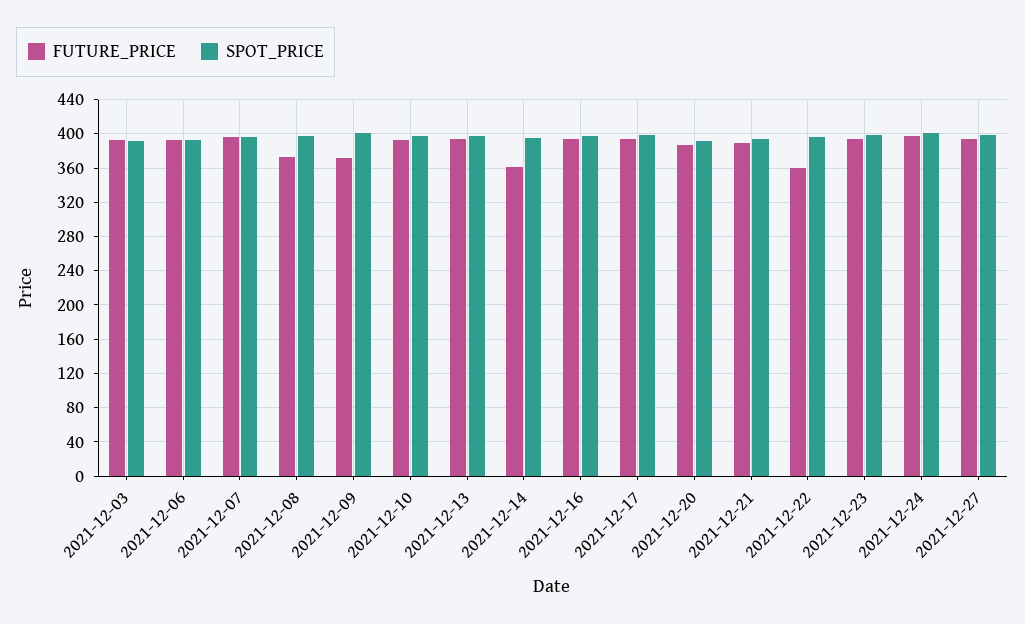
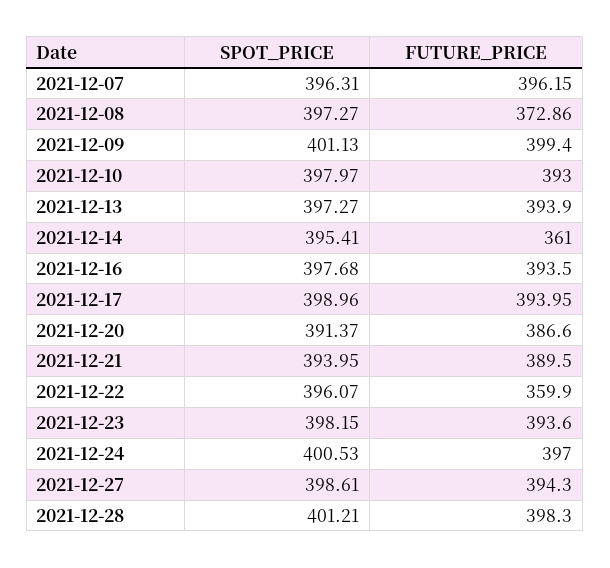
FUTURE_PRICE, 2021-12-03: 390 -> none
SPOT_PRICE, 2021-12-03: 390 -> none
FUTURE_PRICE, 2021-12-06: 390 -> none
SPOT_PRICE, 2021-12-06: 390 -> none
FUTURE_PRICE, 2021-12-09: 370 -> 399.4
SPOT_PRICE, 2021-12-28: none -> 401.21
FUTURE_PRICE, 2021-12-28: none -> 398.3

